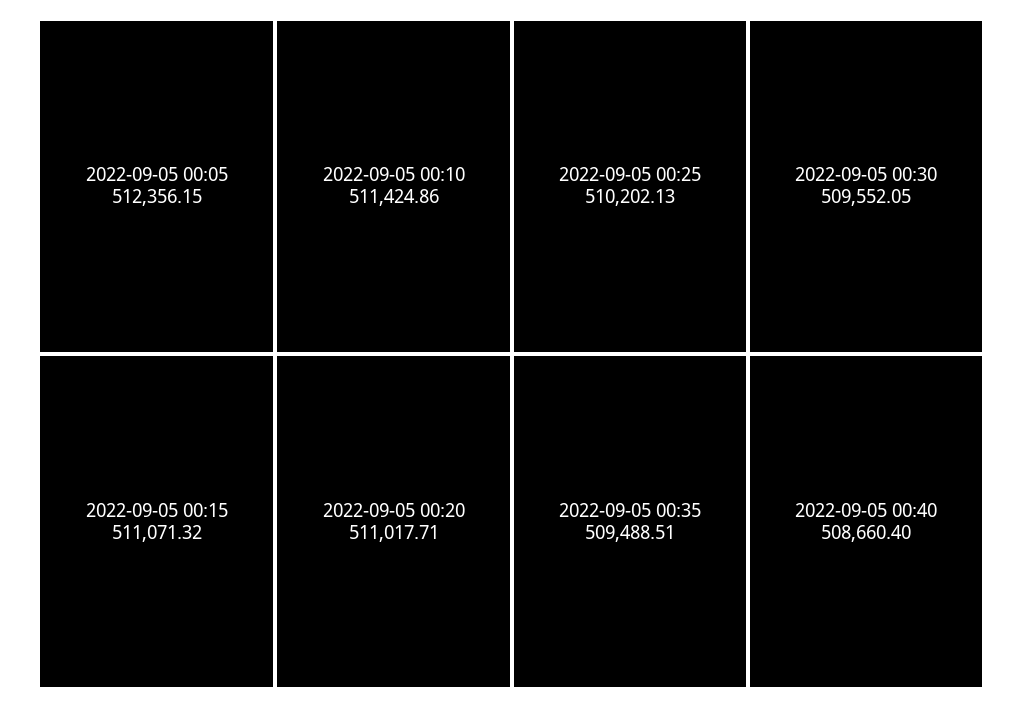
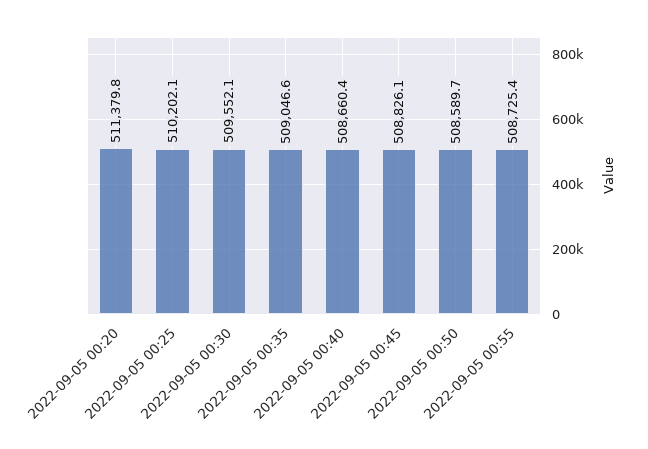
2022-09-05 00:05: 512356.15 -> none
2022-09-05 00:10: 511424.86 -> none
2022-09-05 00:15: 511071.32 -> none
2022-09-05 00:20: 511017.71 -> 511379.8
2022-09-05 00:35: 509488.51 -> 509046.6
2022-09-05 00:45: none -> 508826.1
2022-09-05 00:50: none -> 508589.7
2022-09-05 00:55: none -> 508725.4

